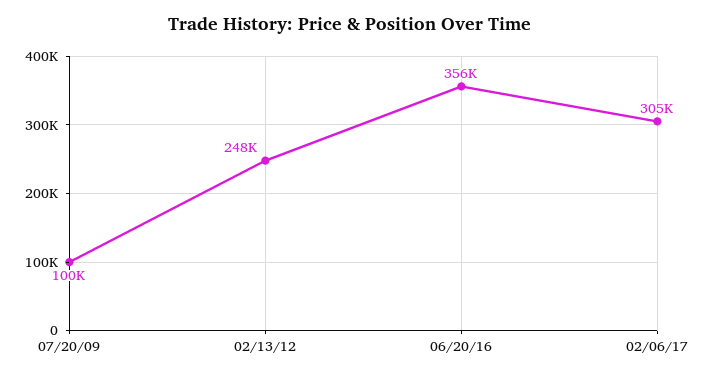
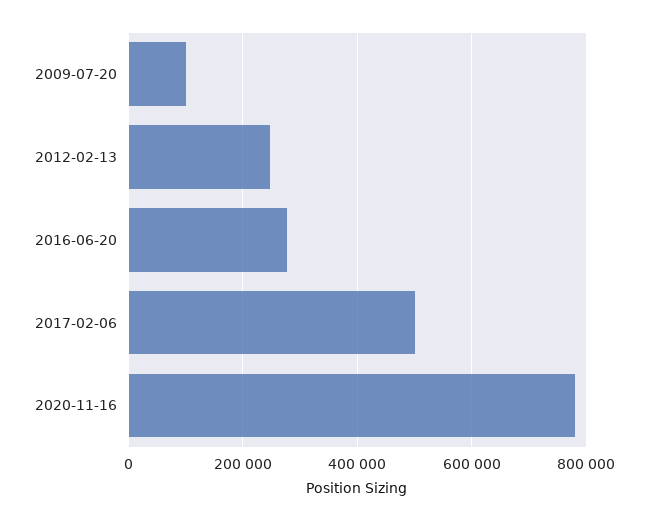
06/20/16: 356000 -> 280000
02/06/17: 305000 -> 500000
2020-11-16: none -> 780000

